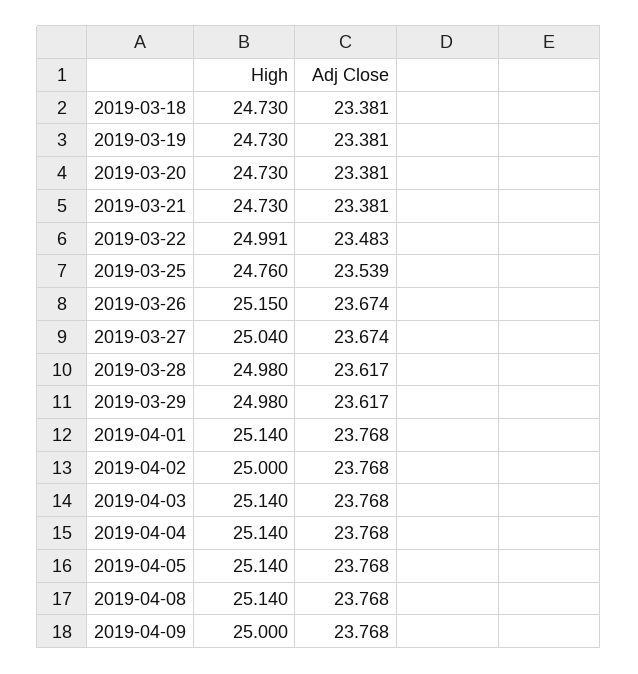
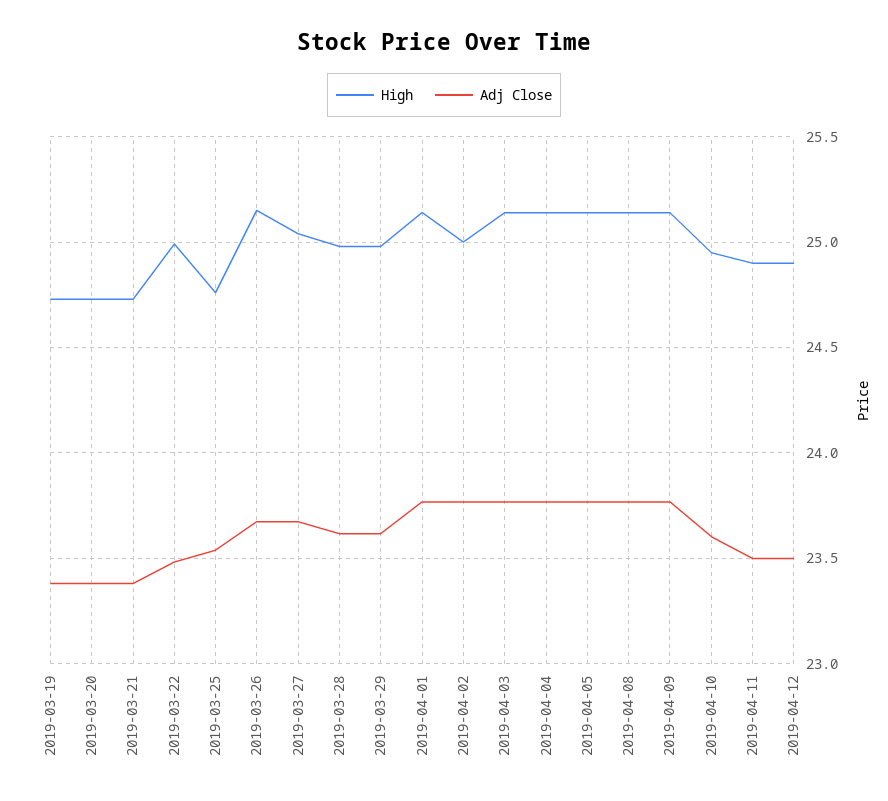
High, 2019-03-18: 24.73 -> none
Adj Close, 2019-03-18: 23.381 -> none
High, 2019-04-09: 25 -> 25.15
High, 2019-04-10: none -> 24.95
Adj Close, 2019-04-10: none -> 23.6
High, 2019-04-11: none -> 24.9
Adj Close, 2019-04-11: none -> 23.5
High, 2019-04-12: none -> 24.9
Adj Close, 2019-04-12: none -> 23.5

